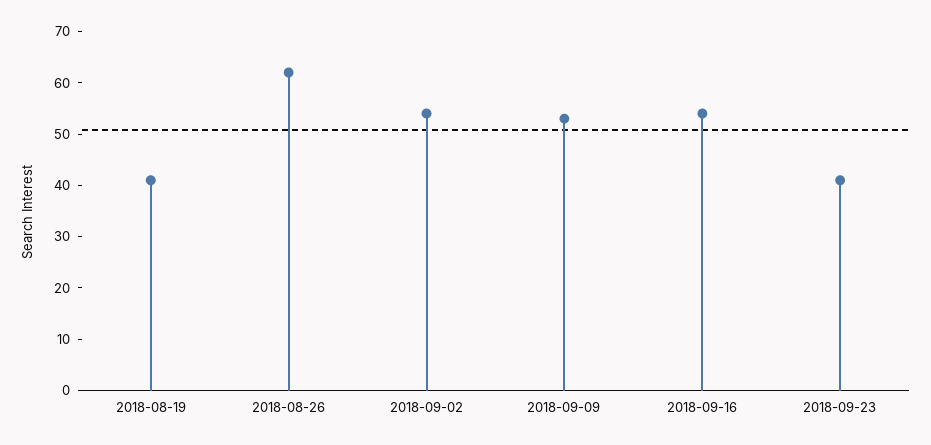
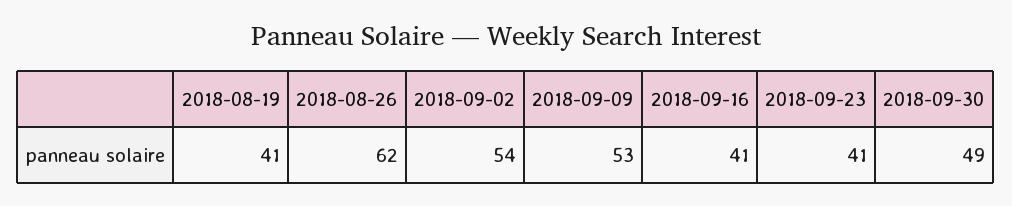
2018-09-16: 55 -> 41
2018-09-30: none -> 49

